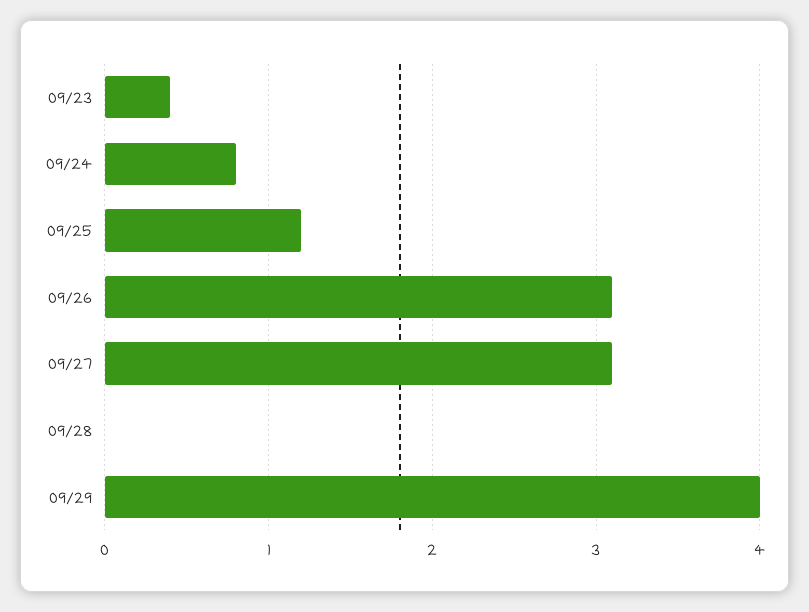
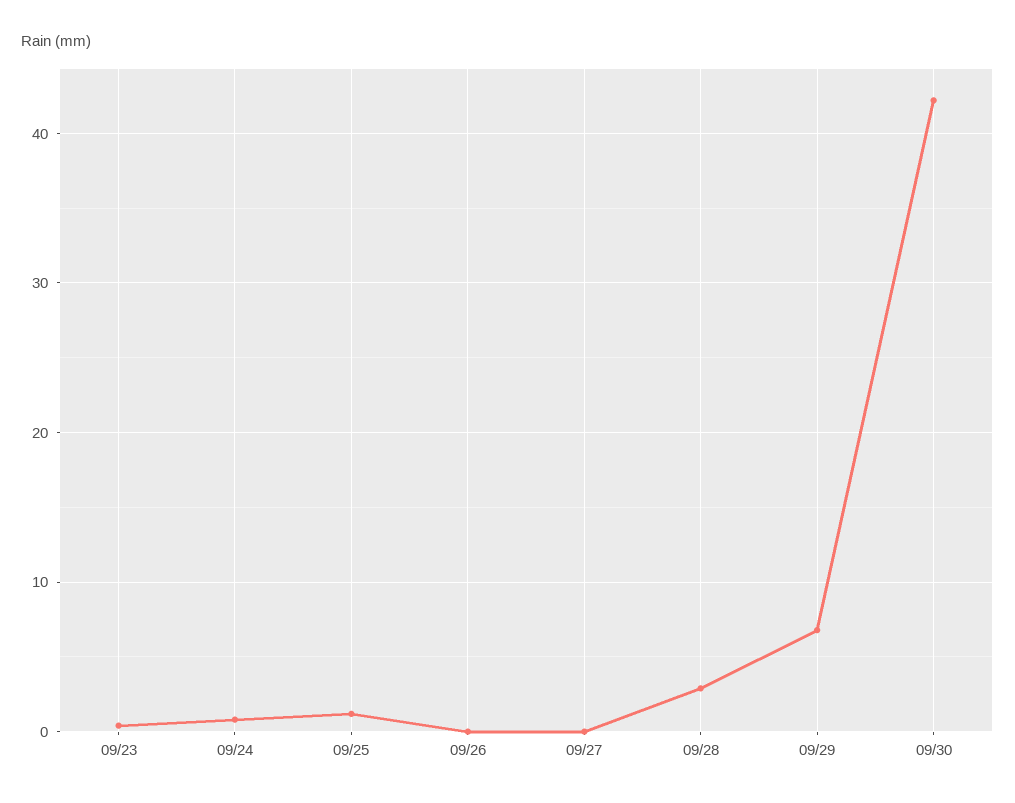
09/26: 3.1 -> 0
09/27: 3.1 -> 0
09/28: 0 -> 3
09/29: 4 -> 7
09/30: none -> 42

